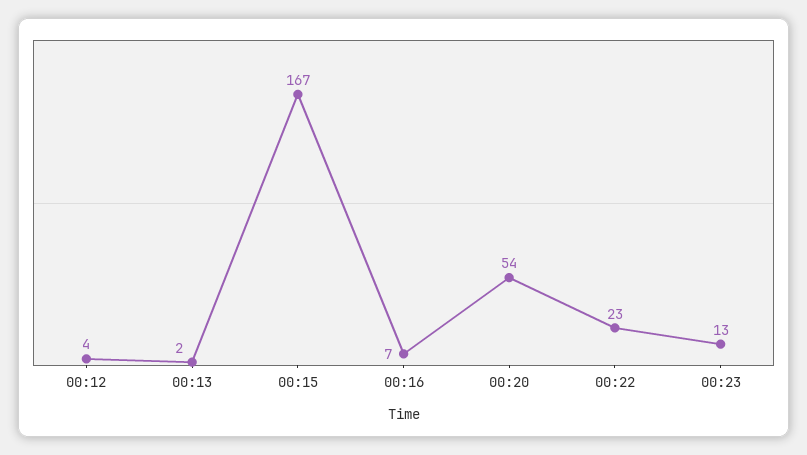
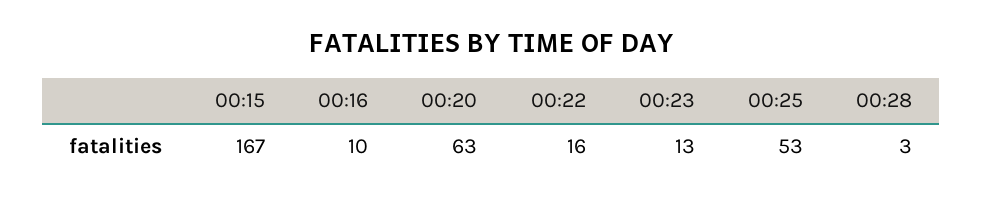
00:12: 4 -> none
00:13: 2 -> none
00:16: 7 -> 10
00:20: 54 -> 63
00:22: 23 -> 16
00:25: none -> 53
00:28: none -> 3

